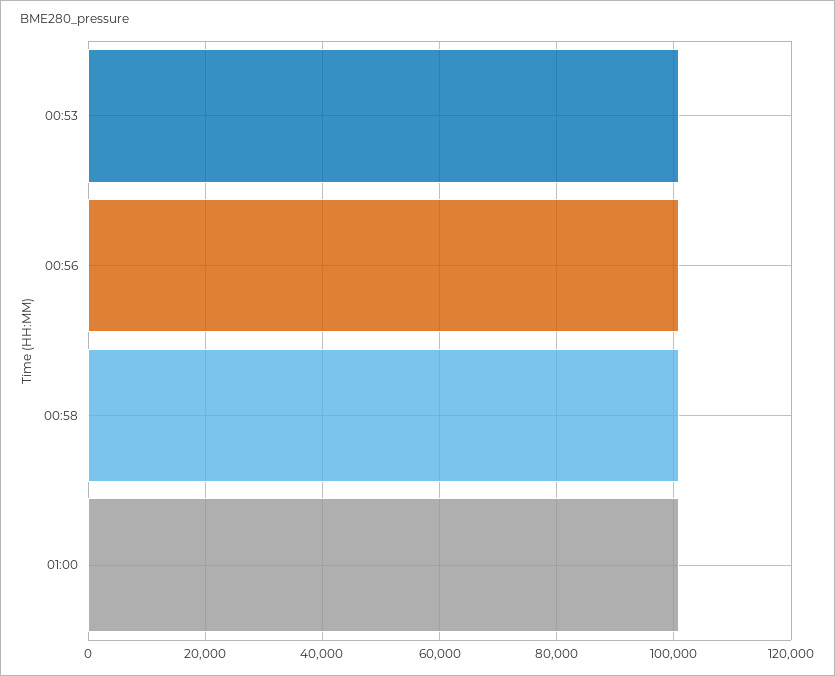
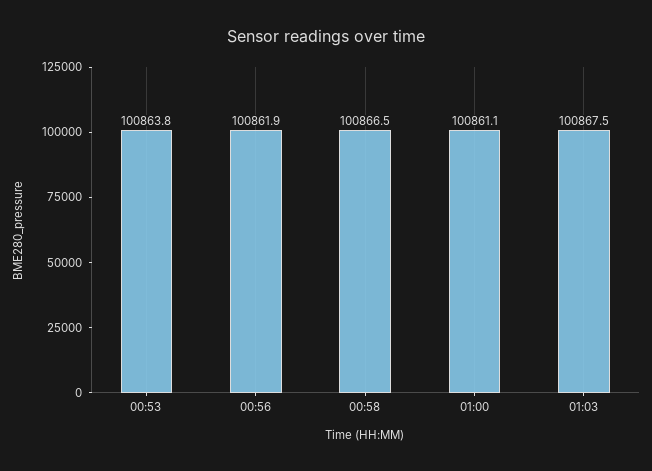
01:03: none -> 100867.5

